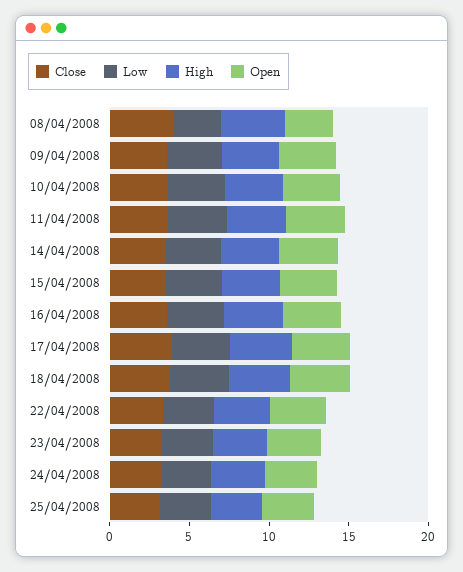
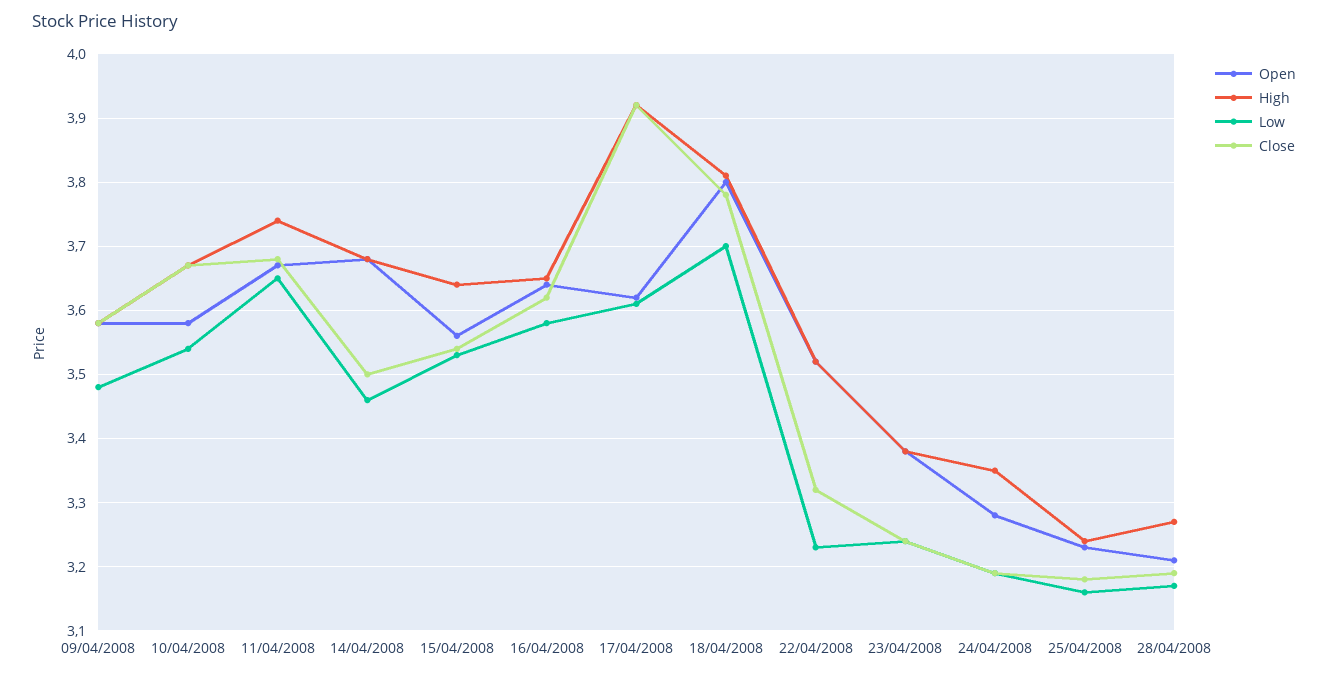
Close, 08/04/2008: 4 -> none
Low, 08/04/2008: 3 -> none
High, 08/04/2008: 4 -> none
Open, 08/04/2008: 3 -> none
Open, 28/04/2008: none -> 3.21
High, 28/04/2008: none -> 3.27
Low, 28/04/2008: none -> 3.17
Close, 28/04/2008: none -> 3.19

